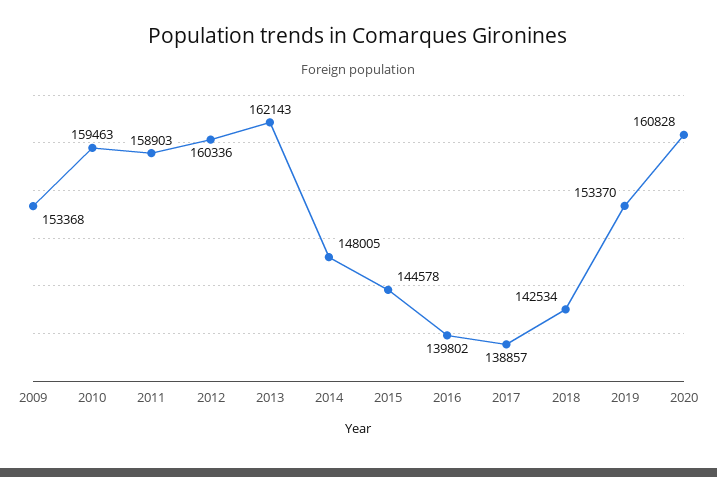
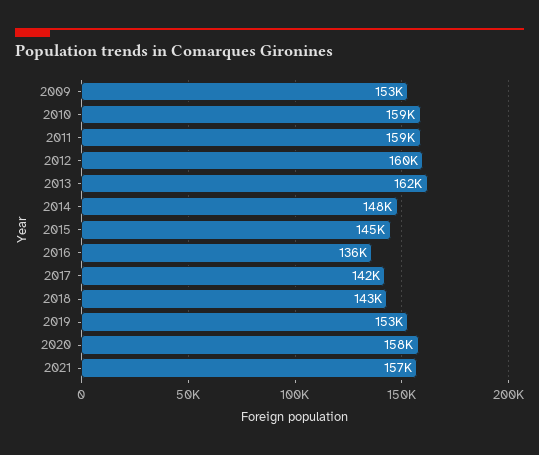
2016: 139802 -> 136000
2017: 138857 -> 142000
2020: 160828 -> 158000
2021: none -> 157000

